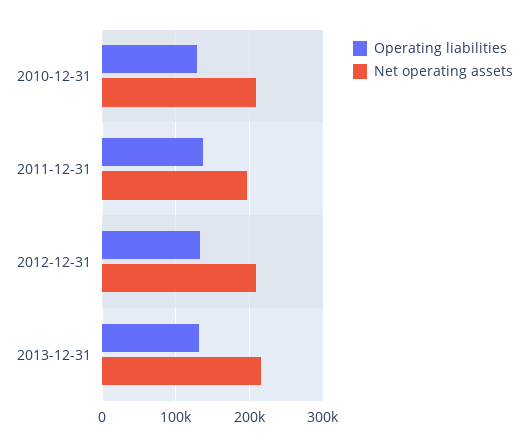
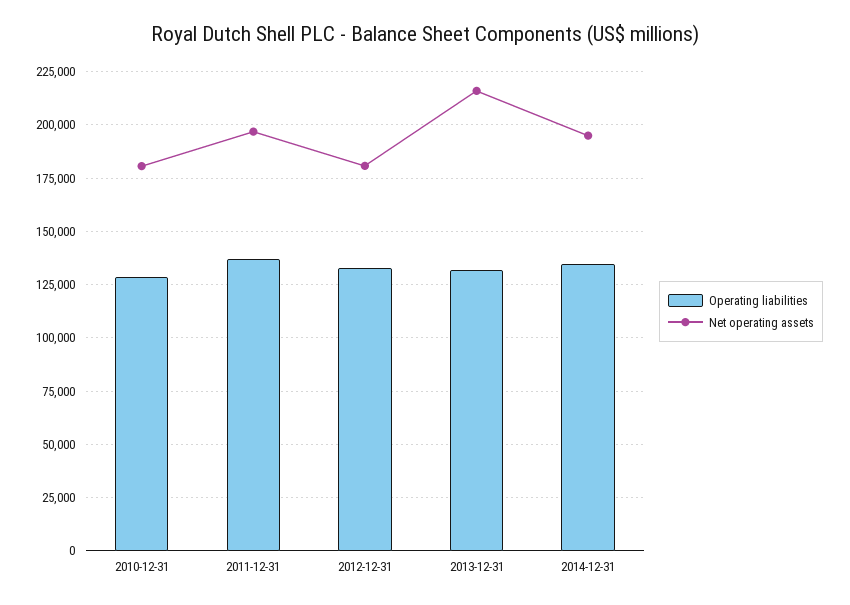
Net operating assets, 2010-12-31: 210000 -> 180000
Net operating assets, 2012-12-31: 210000 -> 180000
Operating liabilities, 2014-12-31: none -> 135000
Net operating assets, 2014-12-31: none -> 195000

